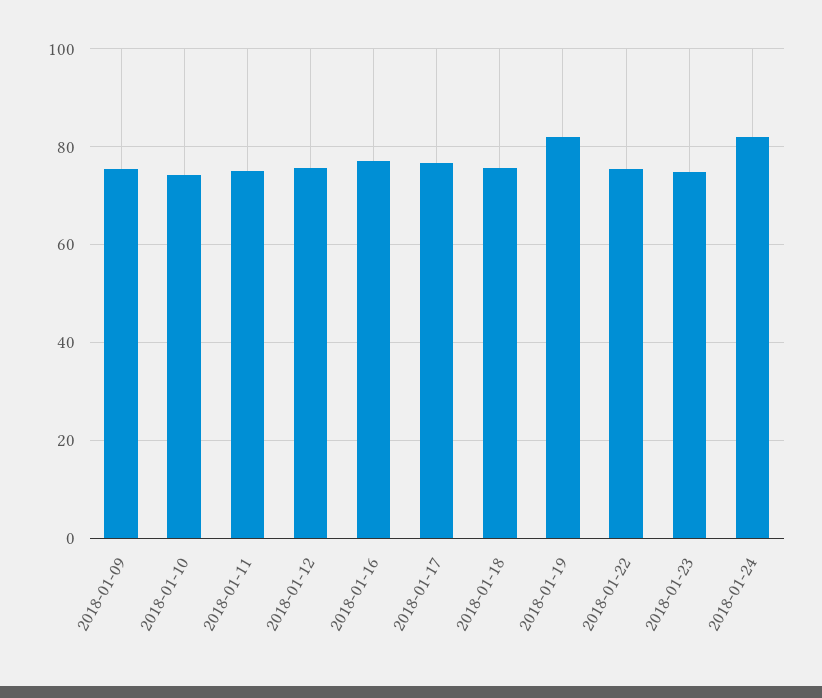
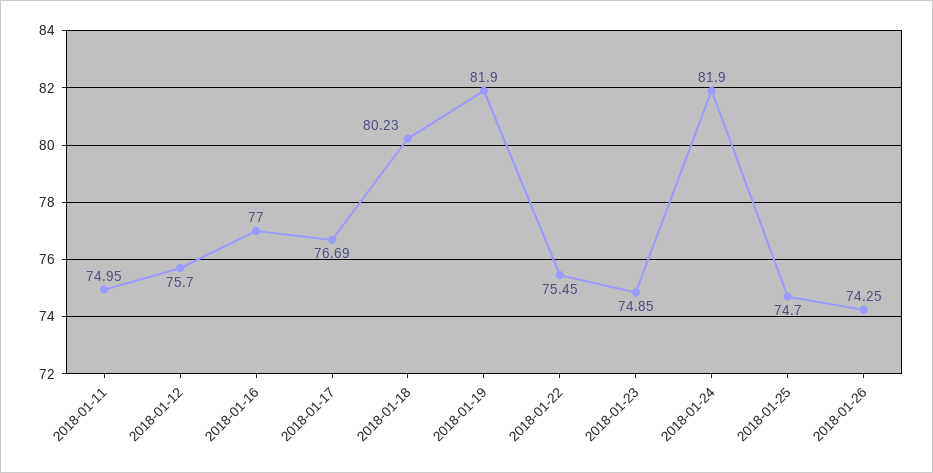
2018-01-09: 76 -> none
2018-01-10: 74 -> none
2018-01-18: 76 -> 80.23
2018-01-25: none -> 74.7
2018-01-26: none -> 74.25

